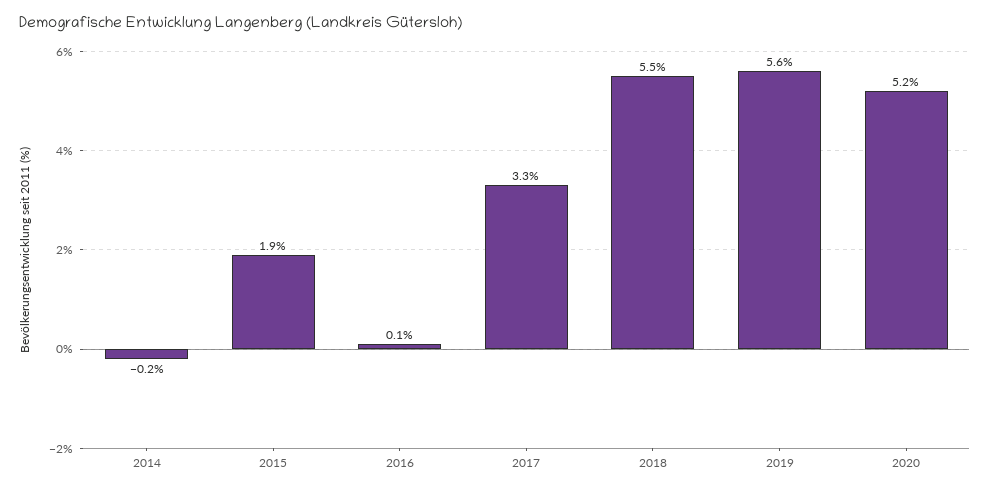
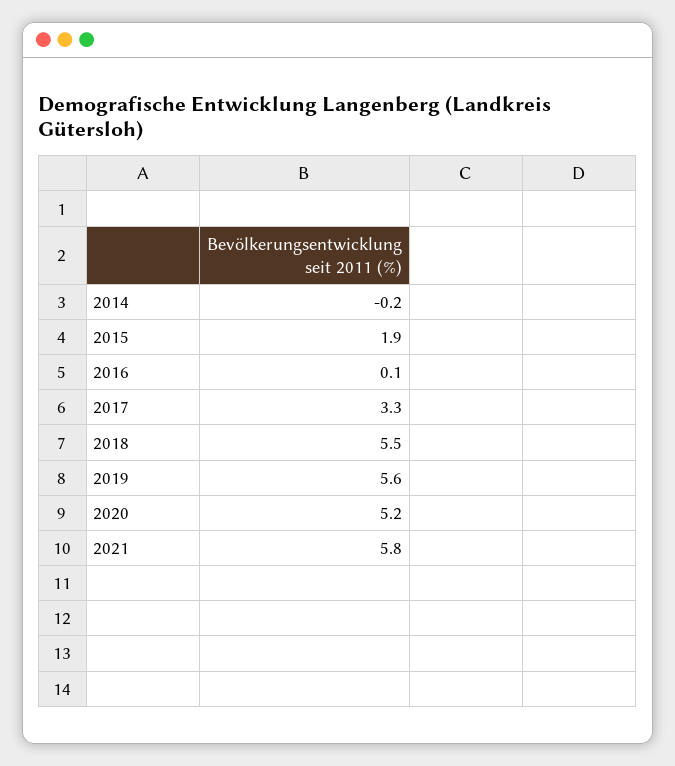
2021: none -> 5.8

